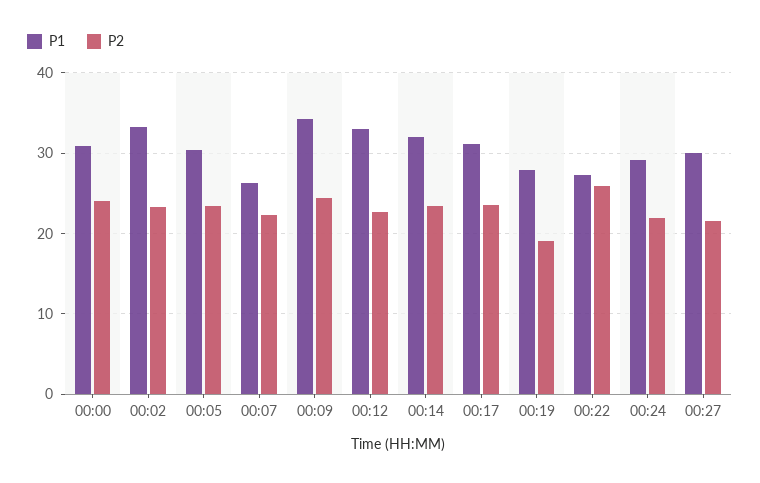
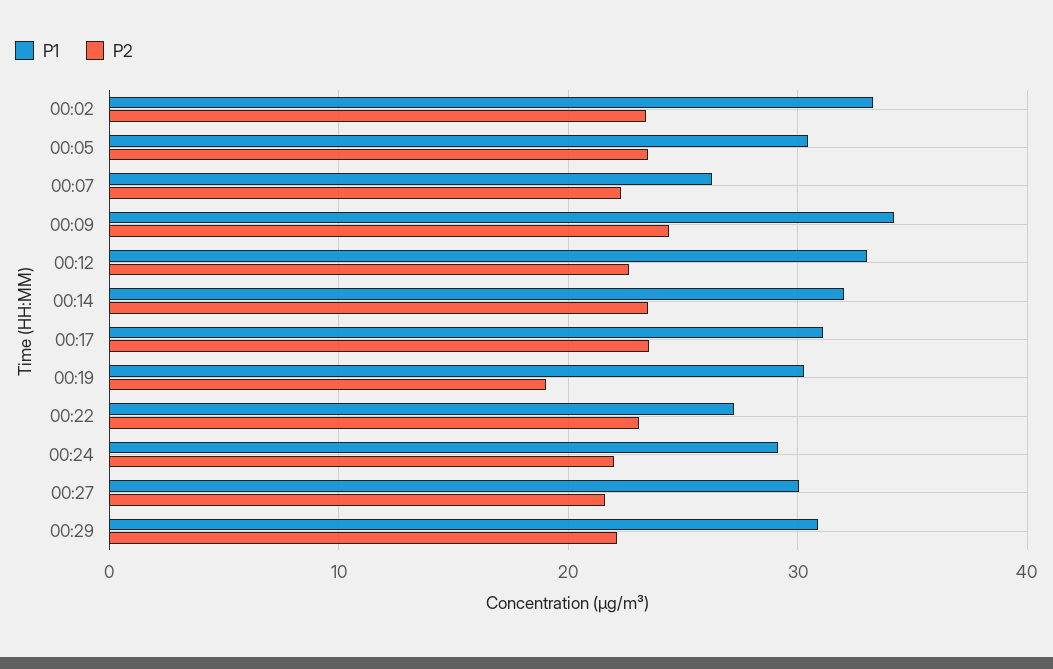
P1, 00:00: 31 -> none
P2, 00:00: 24 -> none
P1, 00:19: 28 -> 30
P2, 00:22: 26 -> 23
P1, 00:29: none -> 31
P2, 00:29: none -> 22

